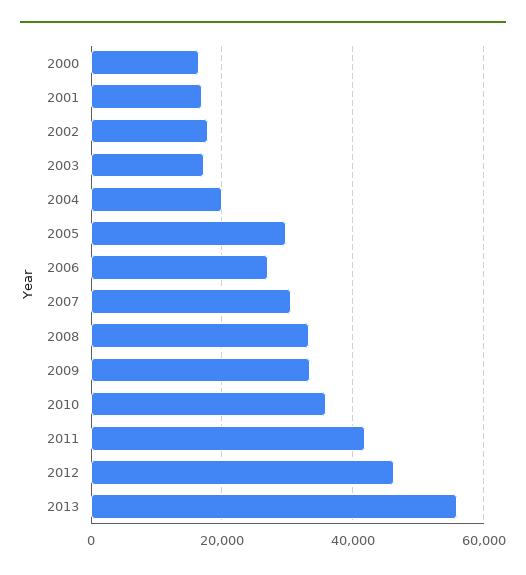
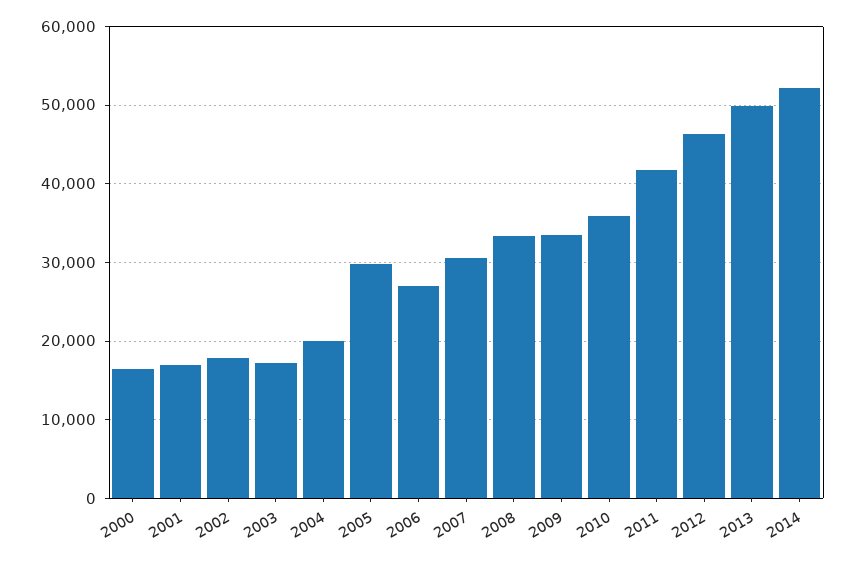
2013: 56000 -> 50000
2014: none -> 52000

